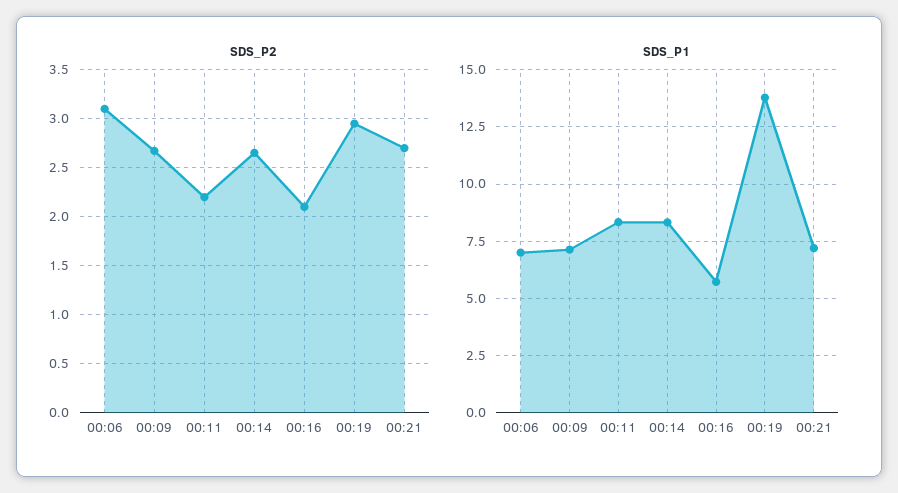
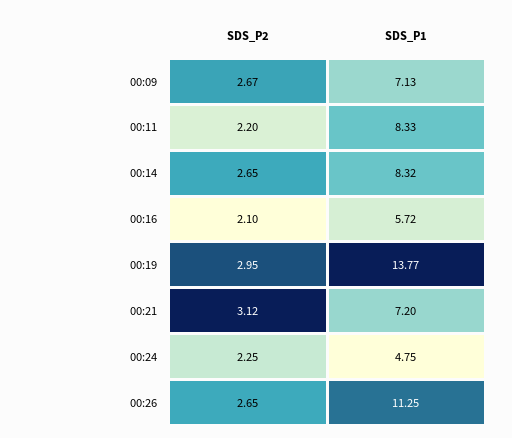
SDS_P2, 00:06: 3.1 -> none
SDS_P2, 00:21: 2.7 -> 3.12
SDS_P1, 00:06: 7 -> none
SDS_P2, 00:24: none -> 2.25
SDS_P1, 00:24: none -> 4.75
SDS_P2, 00:26: none -> 2.65
SDS_P1, 00:26: none -> 11.25

